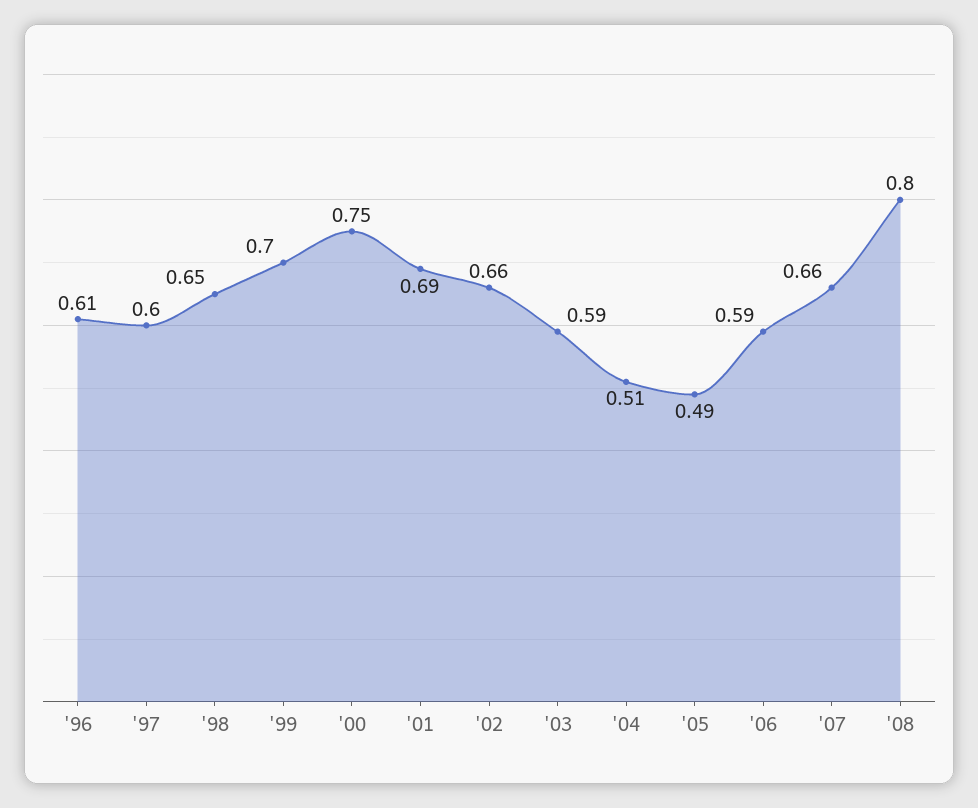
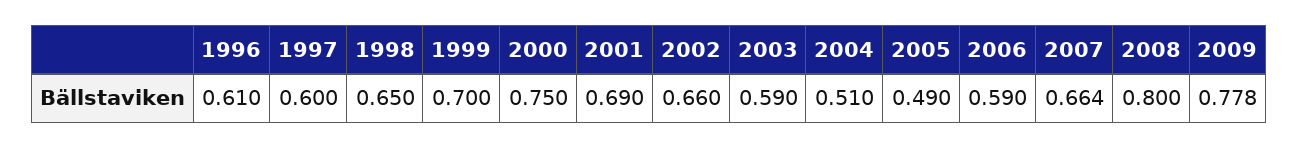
2009: none -> 0.778

